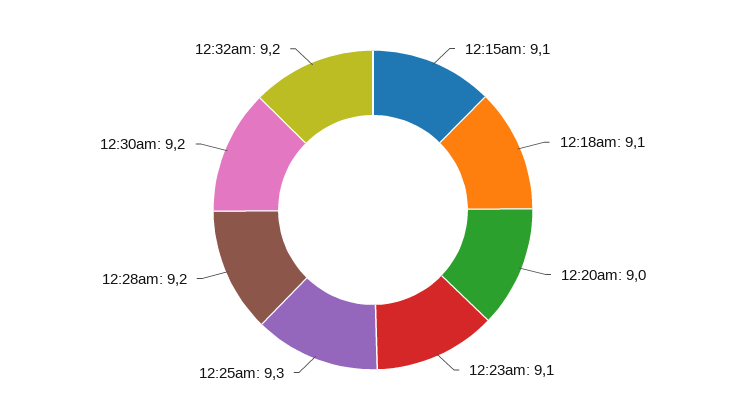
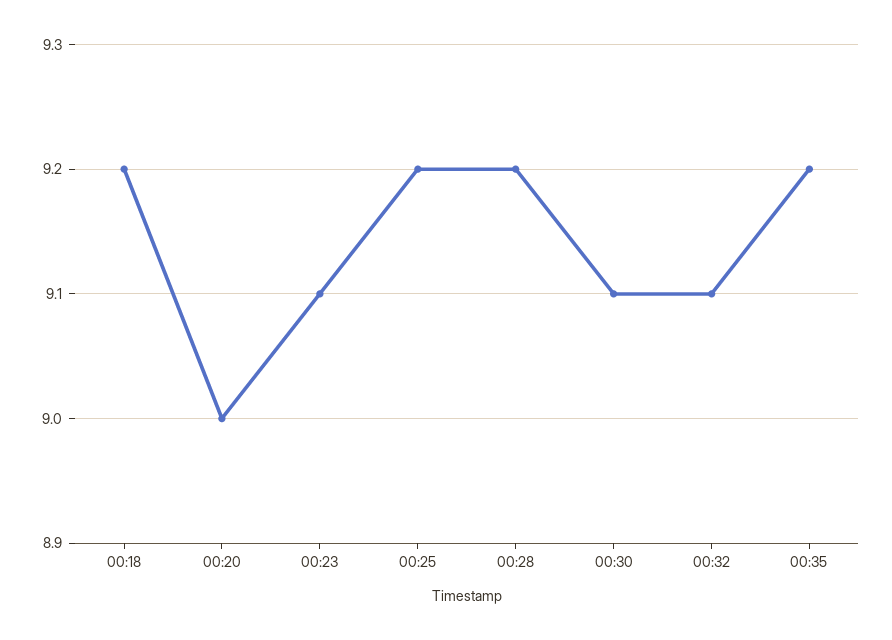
12:15am: 9.1 -> none
12:18am: 9.1 -> 9.2
12:25am: 9.3 -> 9.2
12:30am: 9.2 -> 9.1
12:32am: 9.2 -> 9.1
00:35: none -> 9.2

